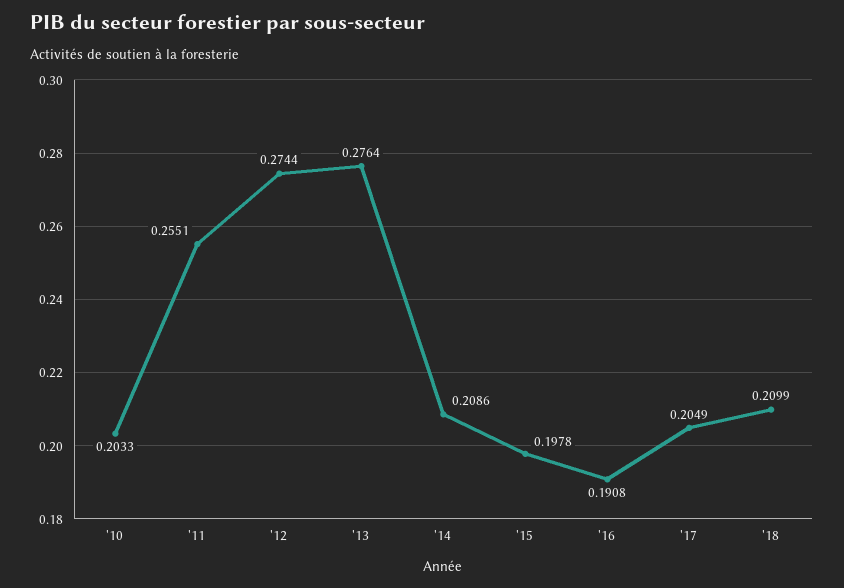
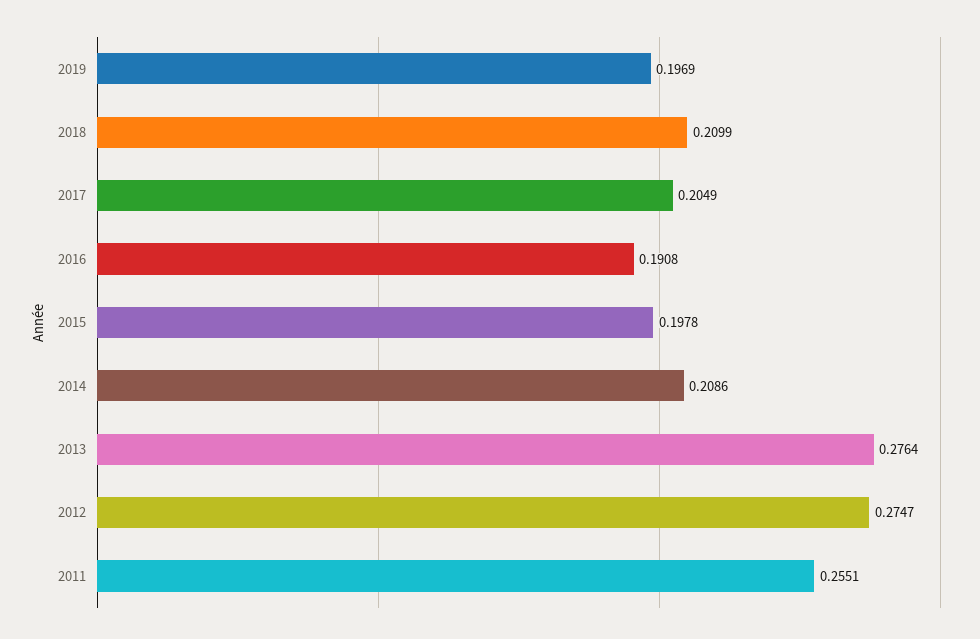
'10: 0.2033 -> none
'12: 0.2744 -> 0.2747
2019: none -> 0.1969

